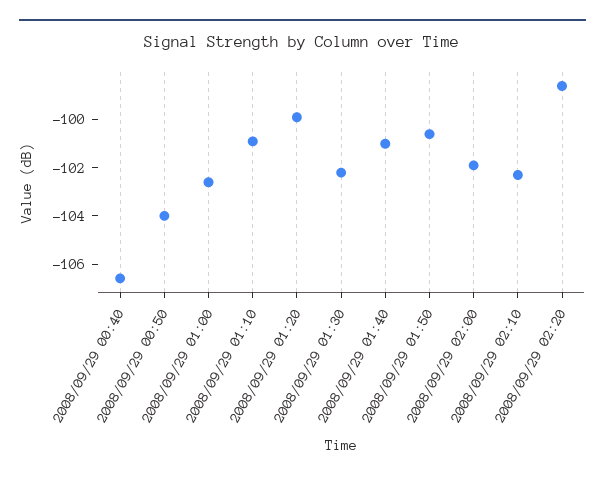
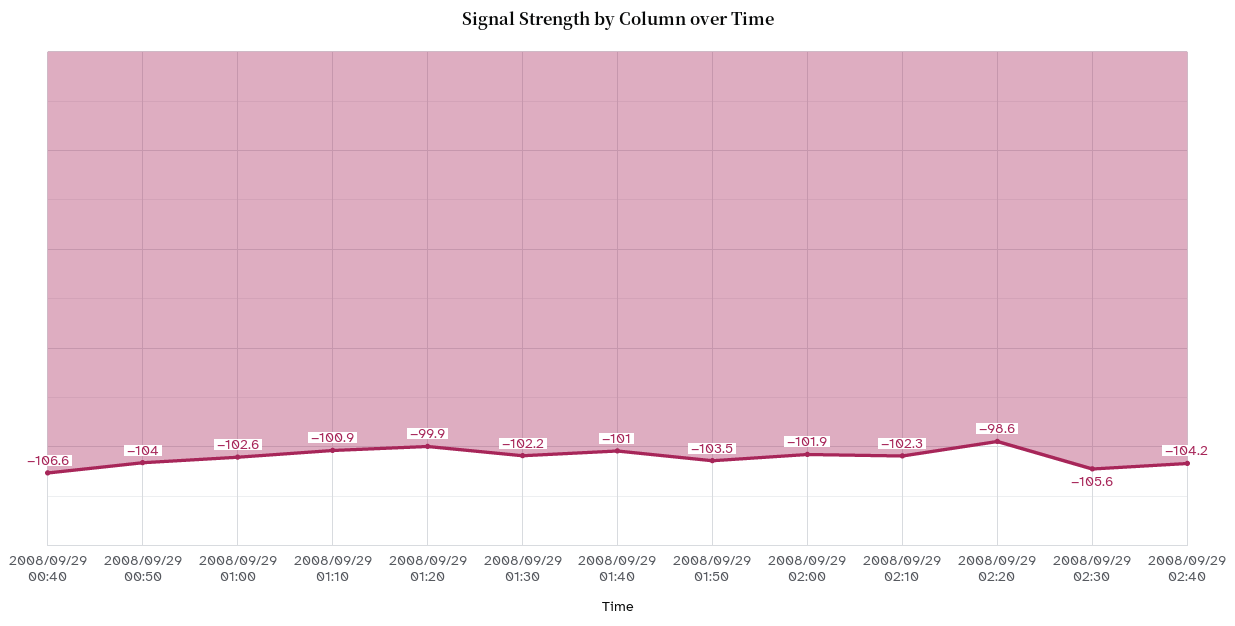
2008/09/29 01:50: -100.5 -> -103.5
2008/09/29 02:30: none -> -105.6
2008/09/29 02:40: none -> -104.2

